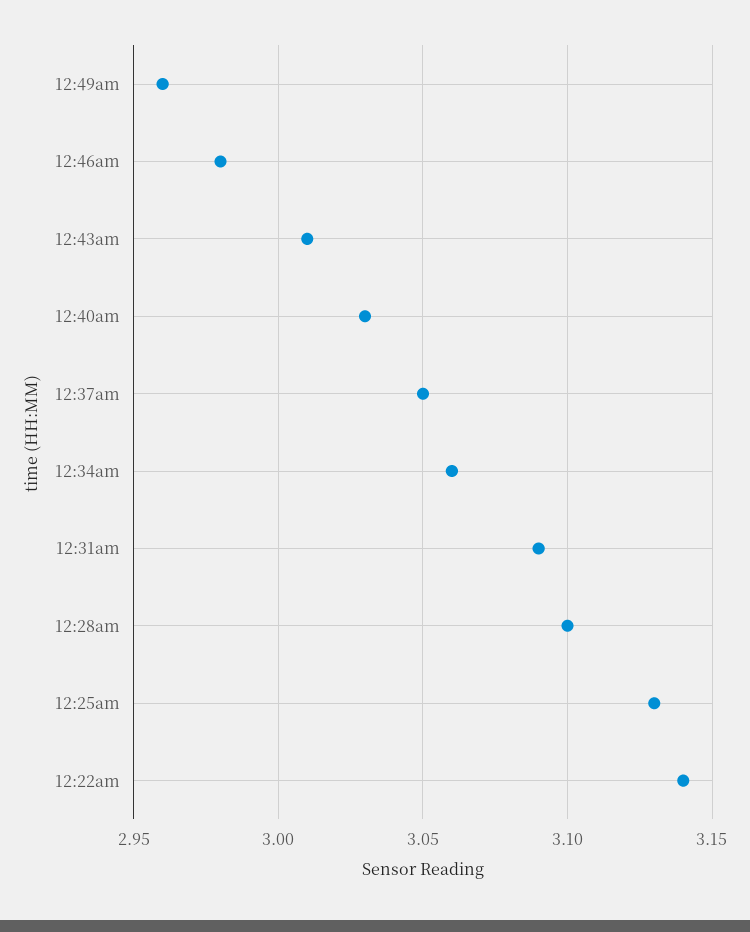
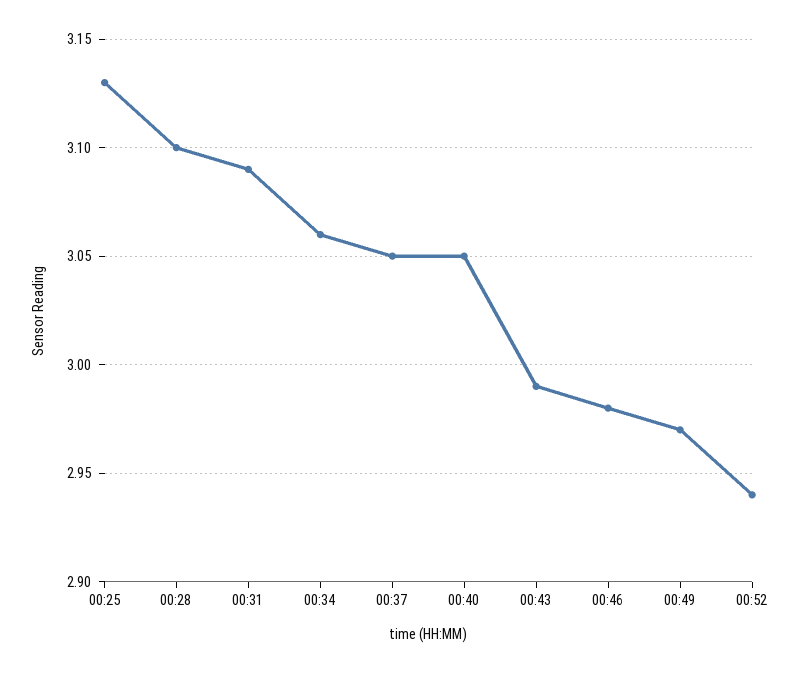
12:49am: 2.96 -> 2.97
12:43am: 3.01 -> 2.99
12:40am: 3.03 -> 3.05
12:22am: 3.14 -> none
00:52: none -> 2.94

